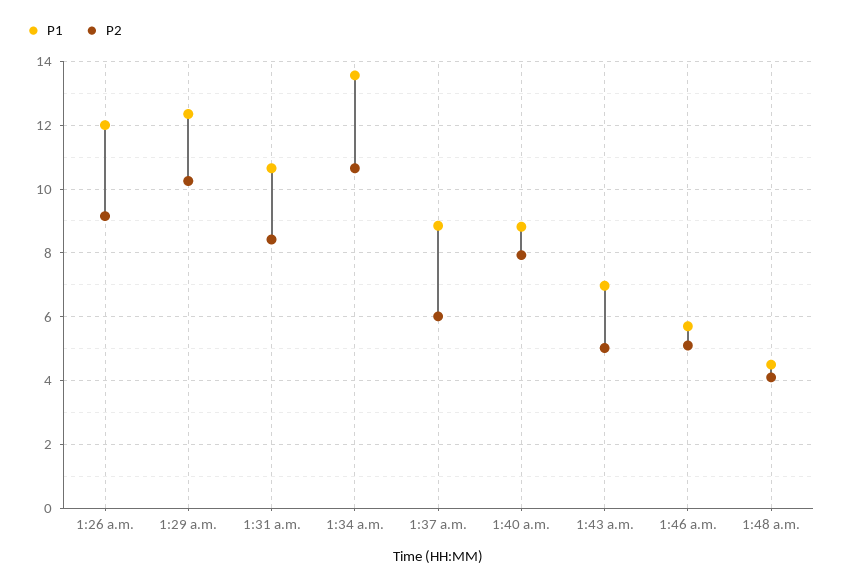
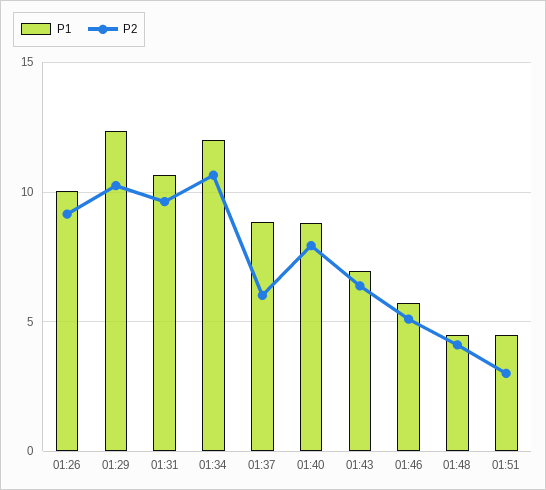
P1, 1:26 a.m.: 12 -> 10
P2, 1:31 a.m.: 8.4 -> 9.5
P1, 1:34 a.m.: 13.6 -> 12
P2, 1:43 a.m.: 5 -> 6.5
P1, 01:51: none -> 4.5
P2, 01:51: none -> 3

